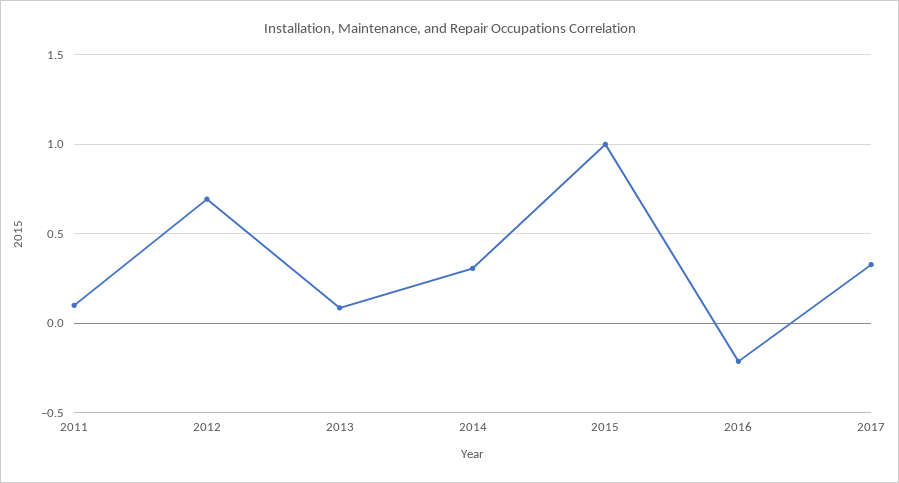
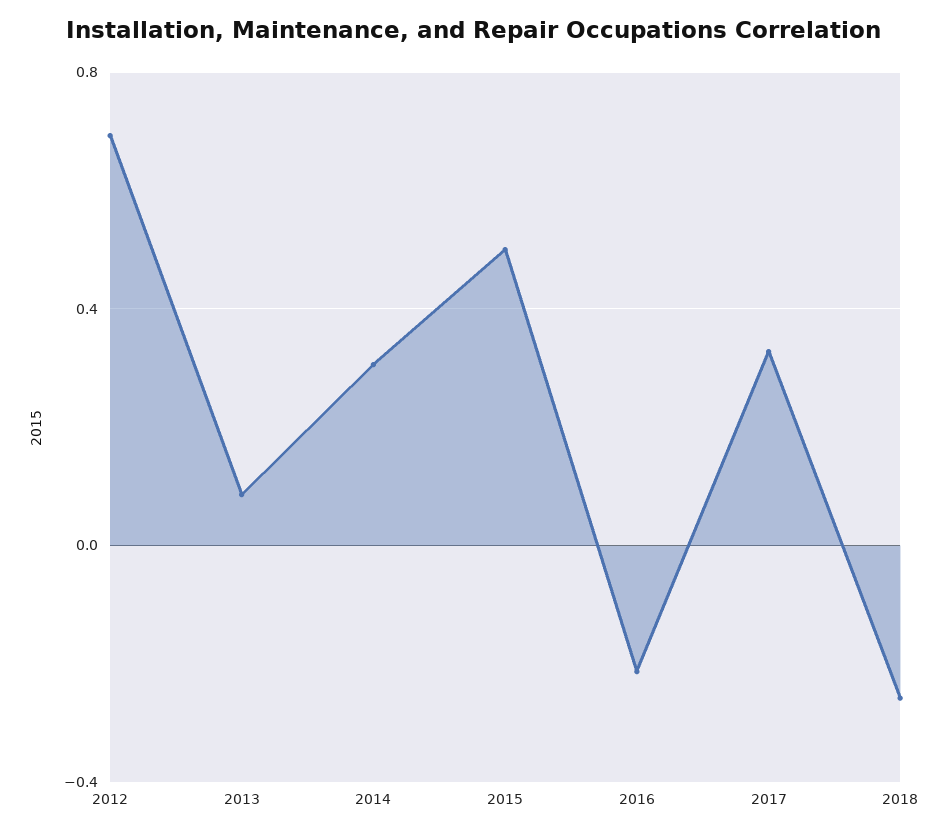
2011: 0.1 -> none
2015: 1 -> 0.5
2018: none -> -0.25

